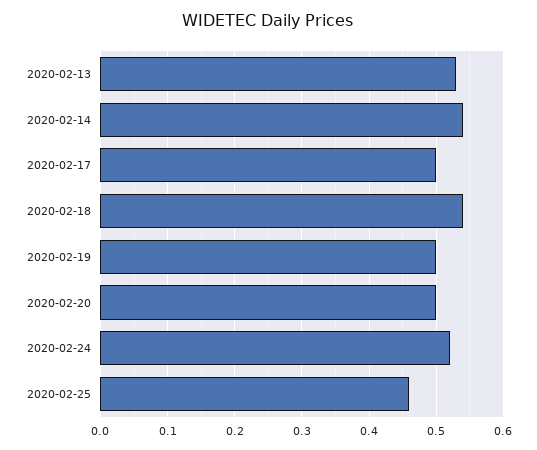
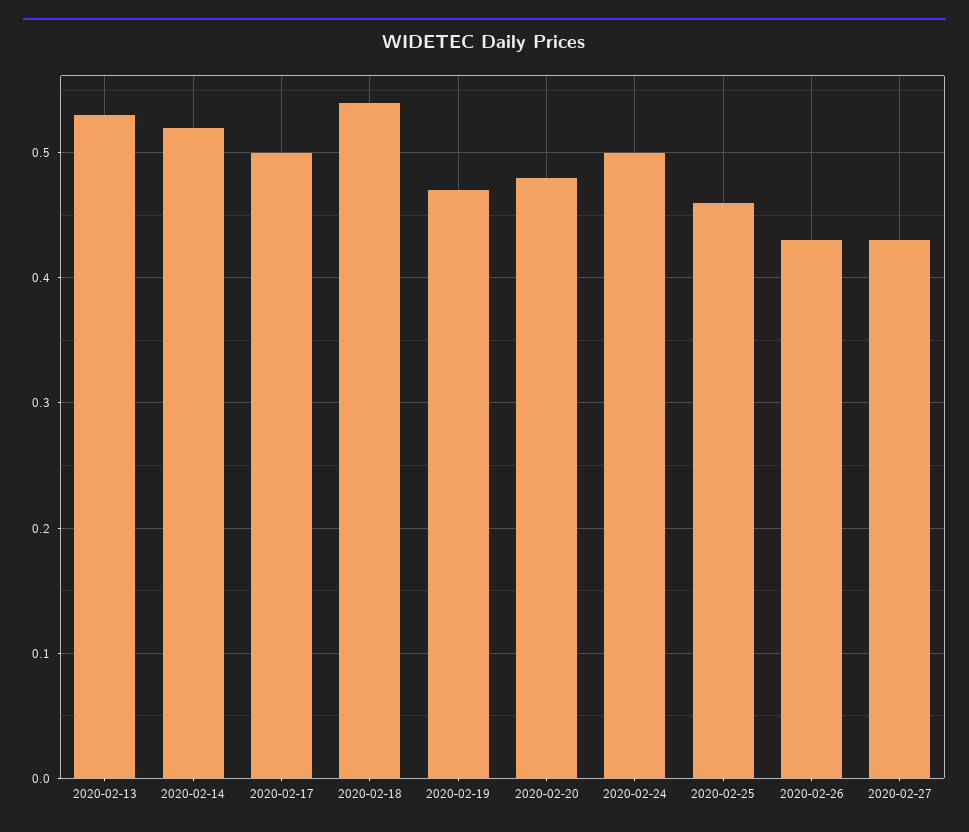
2020-02-14: 0.54 -> 0.52
2020-02-19: 0.5 -> 0.47
2020-02-20: 0.5 -> 0.48
2020-02-24: 0.52 -> 0.5
2020-02-26: none -> 0.43
2020-02-27: none -> 0.43

